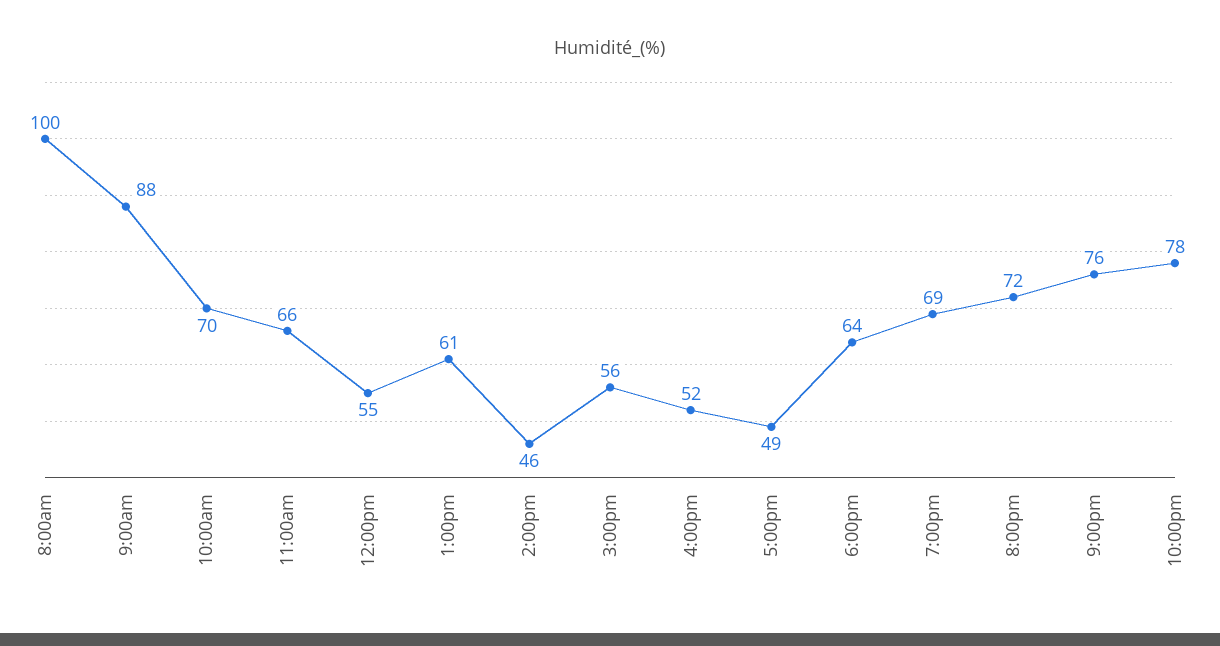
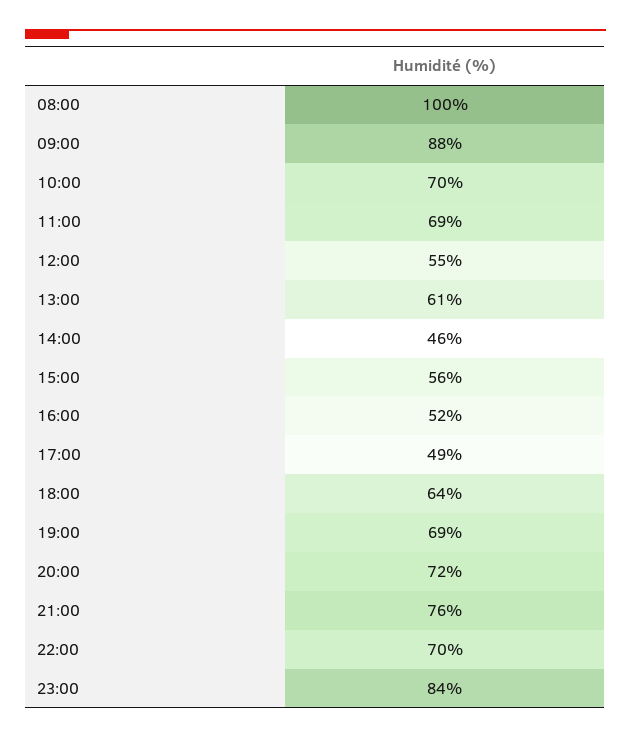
11:00am: 66 -> 69
10:00pm: 78 -> 70
23:00: none -> 84

